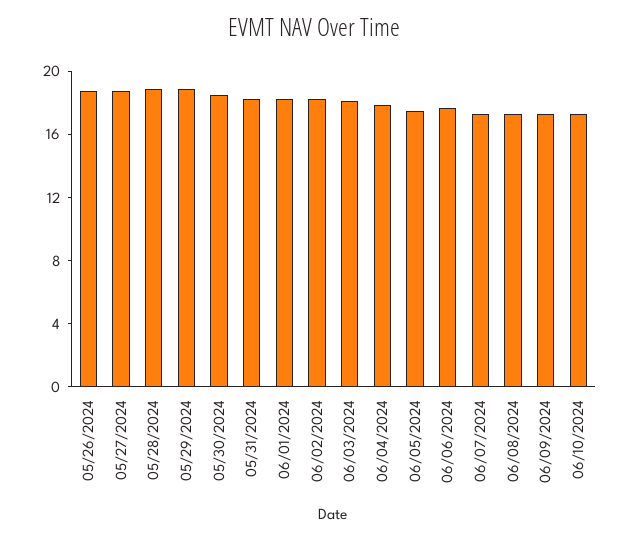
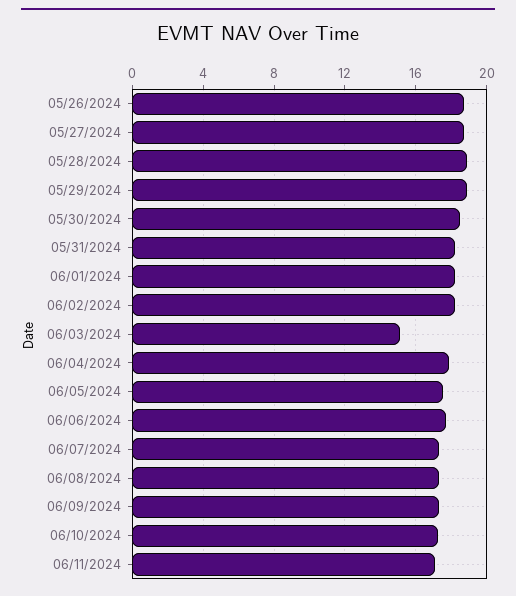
06/03/2024: 18 -> 15
06/11/2024: none -> 17

